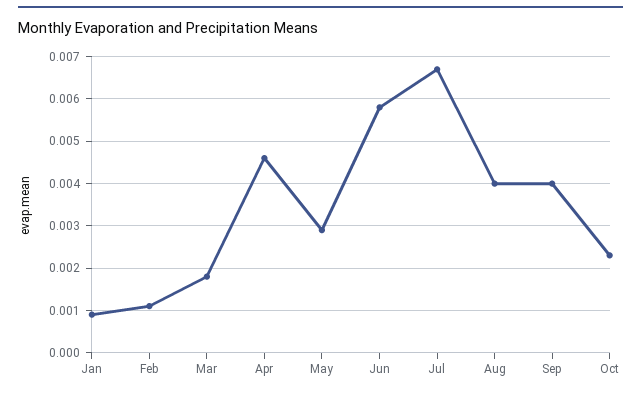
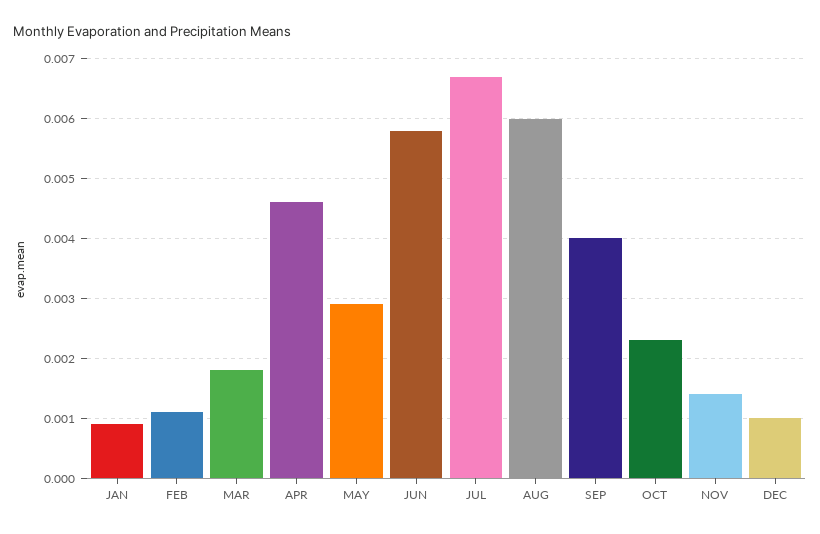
Aug: 0.004 -> 0.006
NOV: none -> 0.0015
DEC: none -> 0.001

